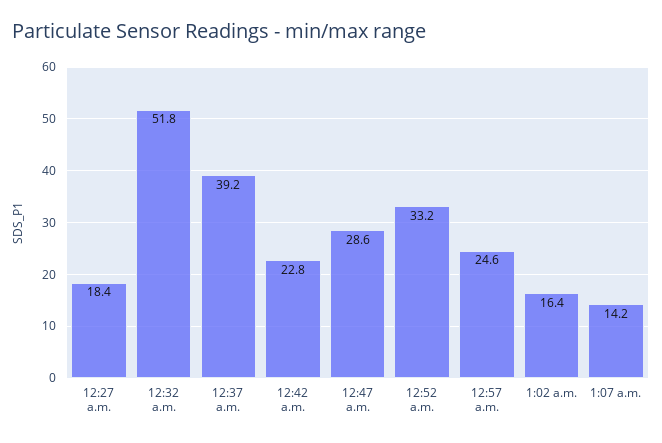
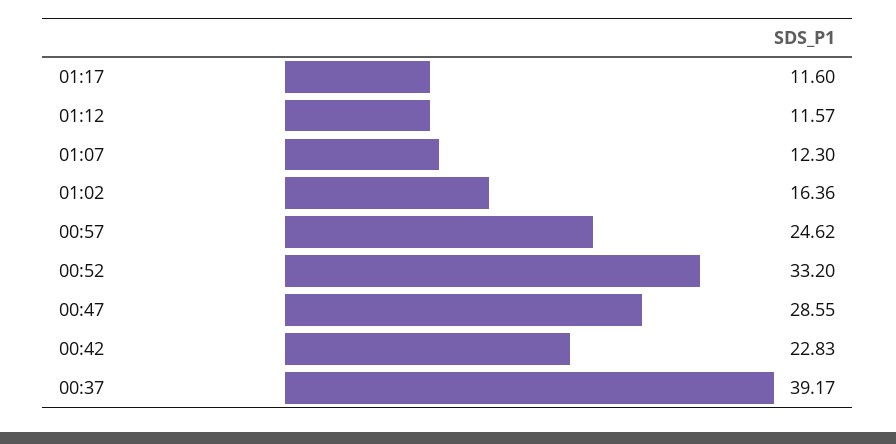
12:27 a.m.: 18.4 -> none
12:32 a.m.: 51.8 -> none
1:07 a.m.: 14.2 -> 12.3
01:17: none -> 11.6
01:12: none -> 11.57

